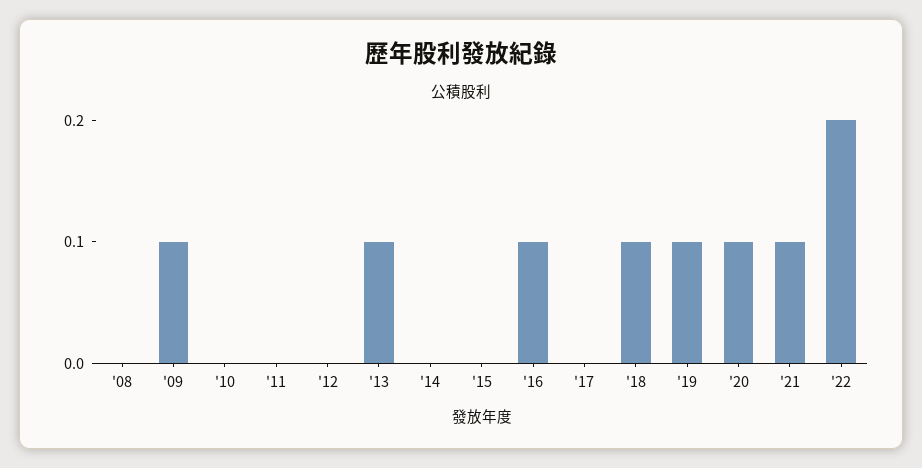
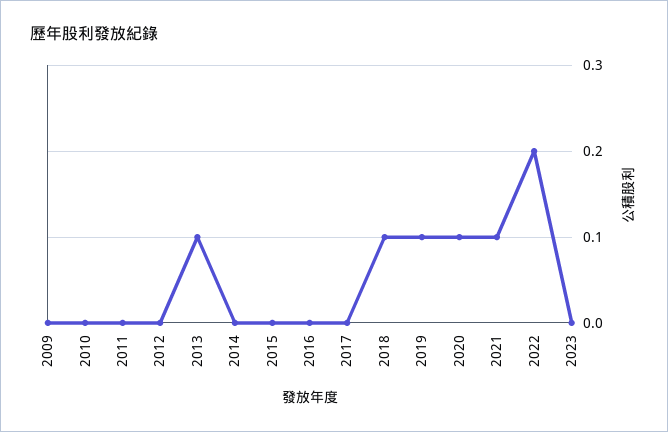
'08: 0 -> none
'09: 0.1 -> 0
'16: 0.1 -> 0
2023: none -> 0

